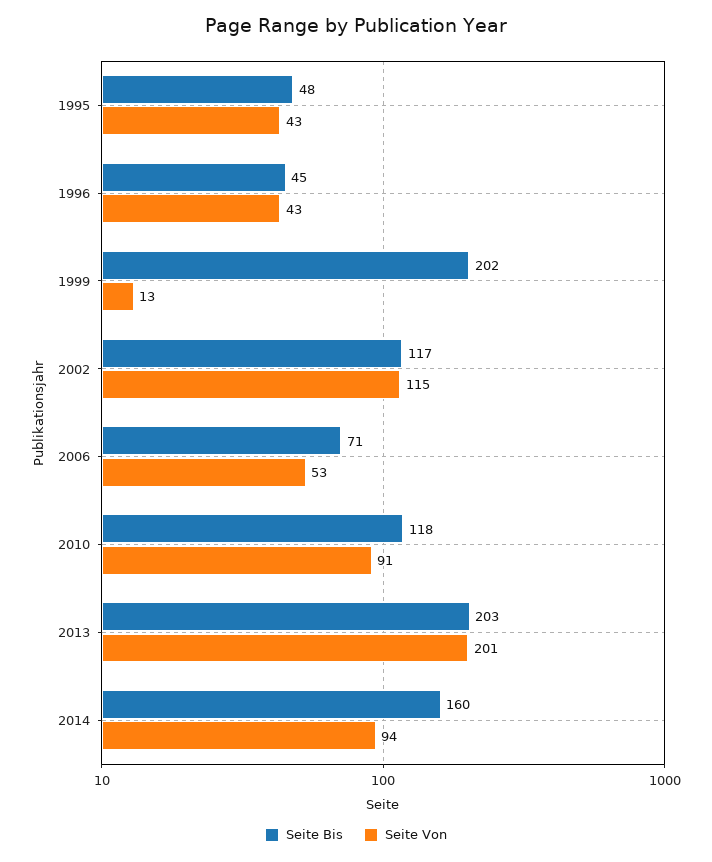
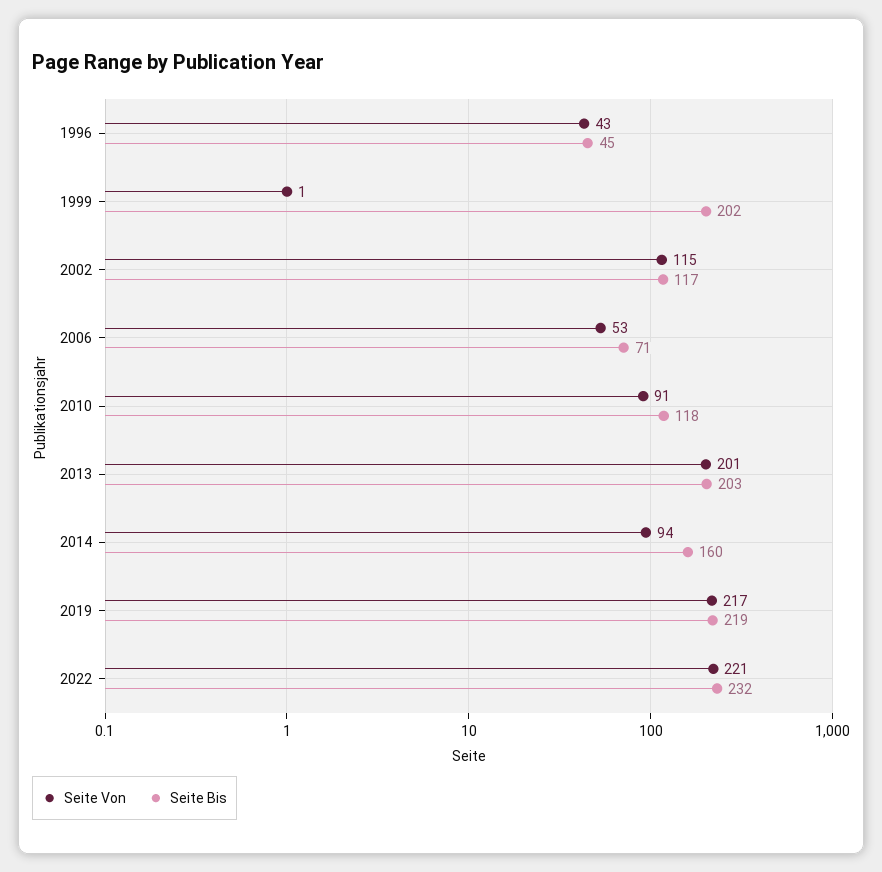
Seite Bis, 1995: 48 -> none
Seite Von, 1995: 43 -> none
Seite Von, 1999: 13 -> 1
Seite Von, 2019: none -> 217
Seite Bis, 2019: none -> 219
Seite Von, 2022: none -> 221
Seite Bis, 2022: none -> 232

